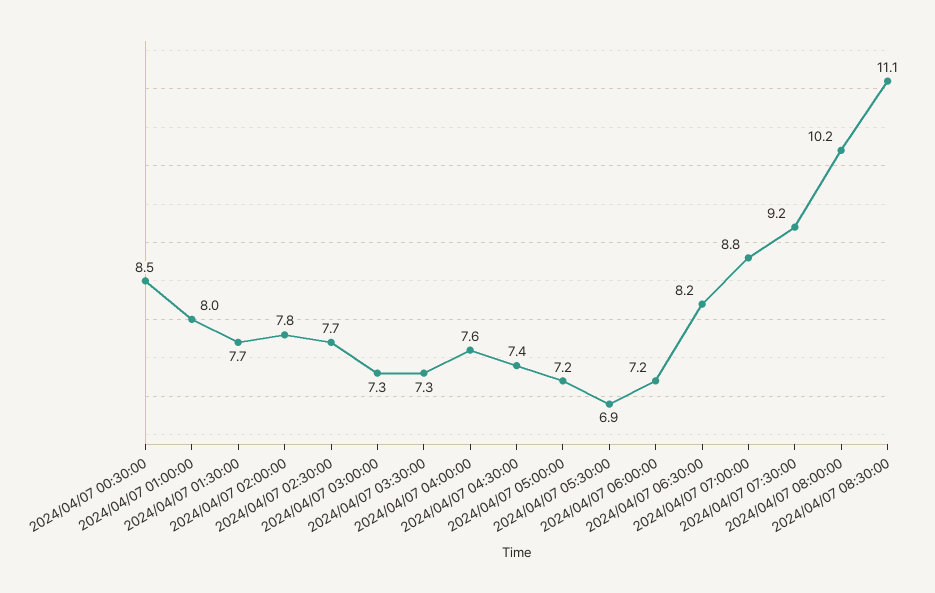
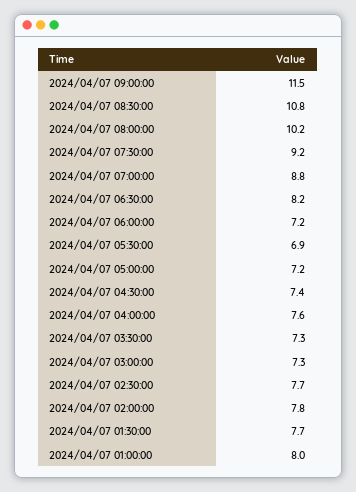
2024/04/07 00:30:00: 8.5 -> none
2024/04/07 08:30:00: 11.1 -> 10.8
2024/04/07 09:00:00: none -> 11.5

